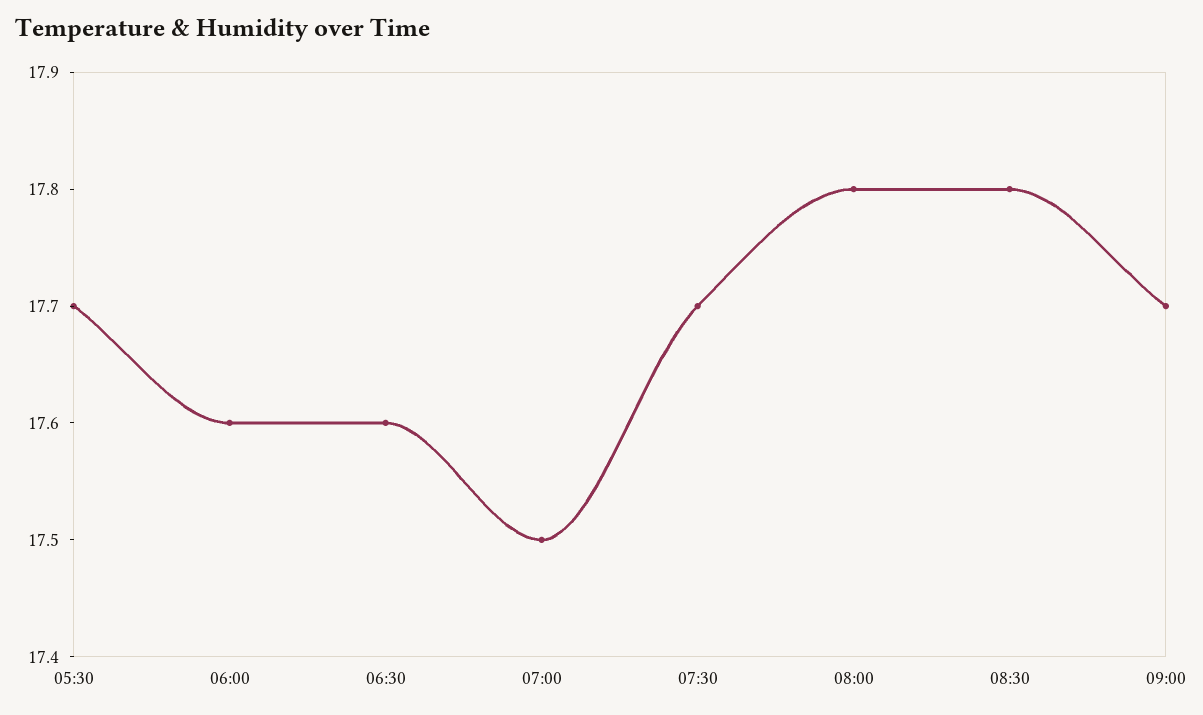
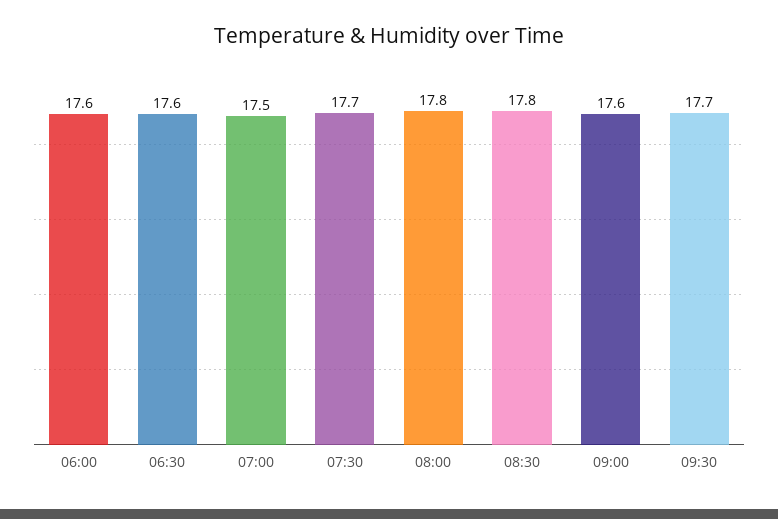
05:30: 17.7 -> none
09:00: 17.7 -> 17.6
09:30: none -> 17.7

